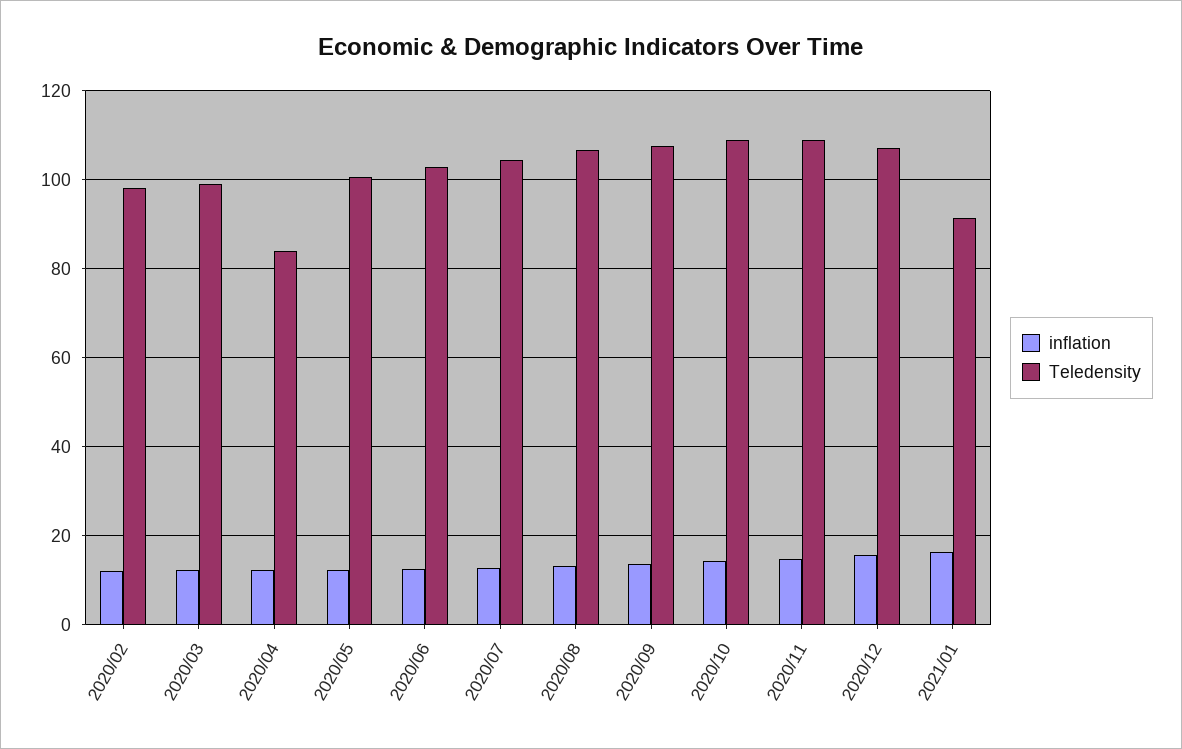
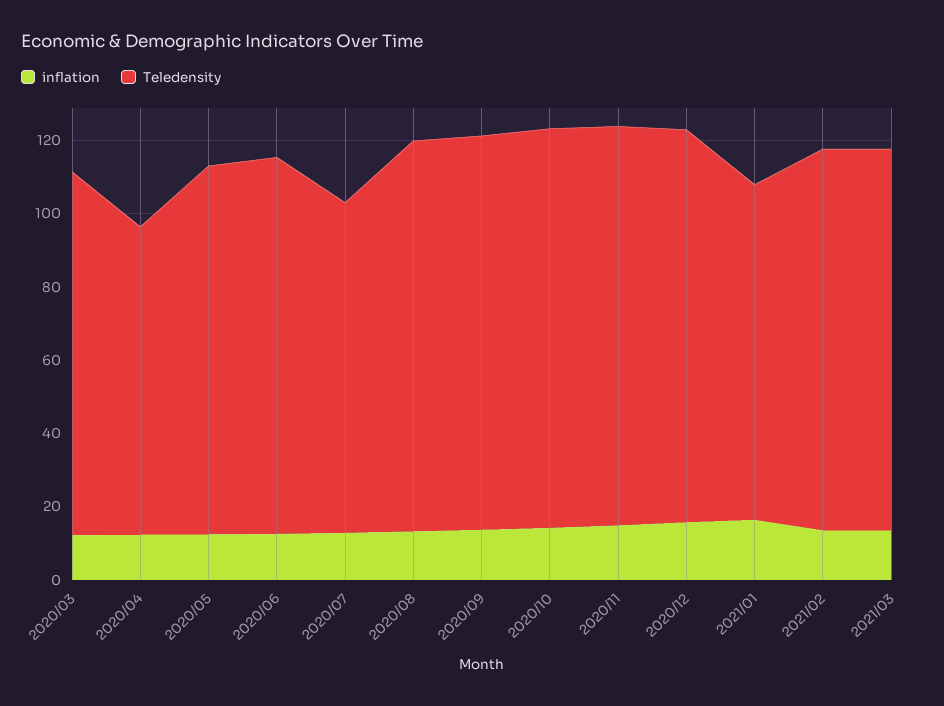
inflation, 2020/02: 12 -> none
Teledensity, 2020/02: 98 -> none
Teledensity, 2020/07: 104 -> 90
inflation, 2021/02: none -> 15
Teledensity, 2021/02: none -> 105
inflation, 2021/03: none -> 15
Teledensity, 2021/03: none -> 105

